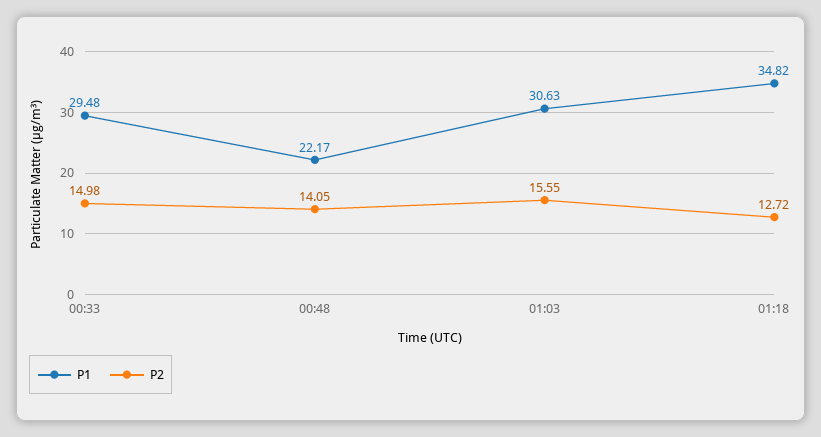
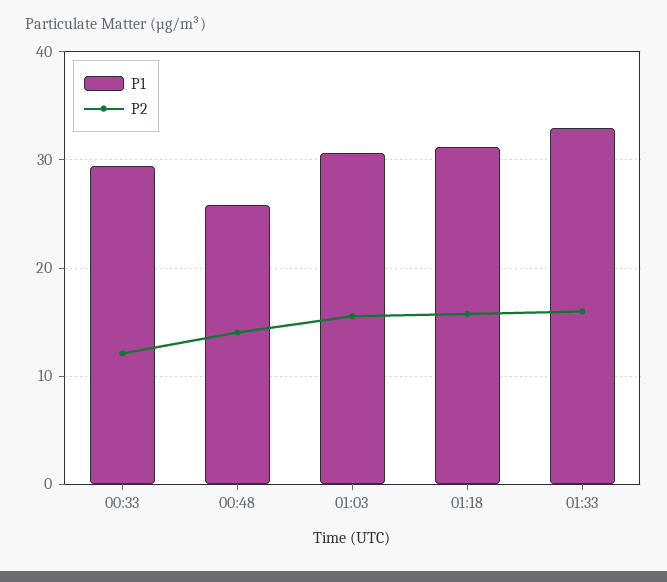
P2, 00:33: 14.98 -> 12
P1, 00:48: 22.17 -> 26
P1, 01:18: 34.82 -> 31
P2, 01:18: 12.72 -> 16
P1, 01:33: none -> 33
P2, 01:33: none -> 16

